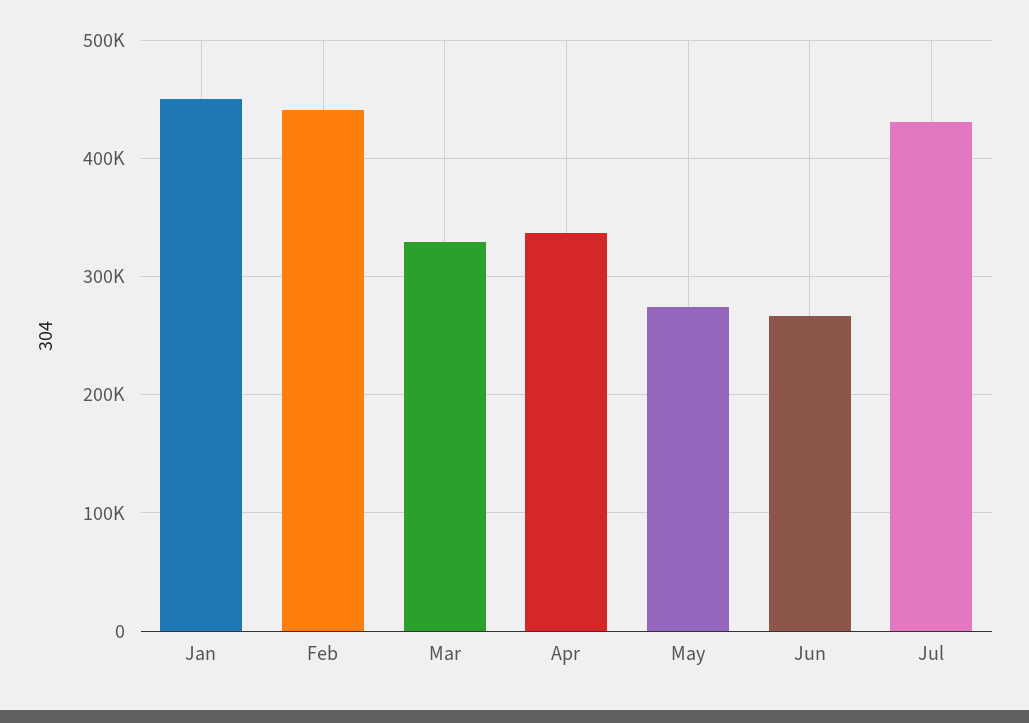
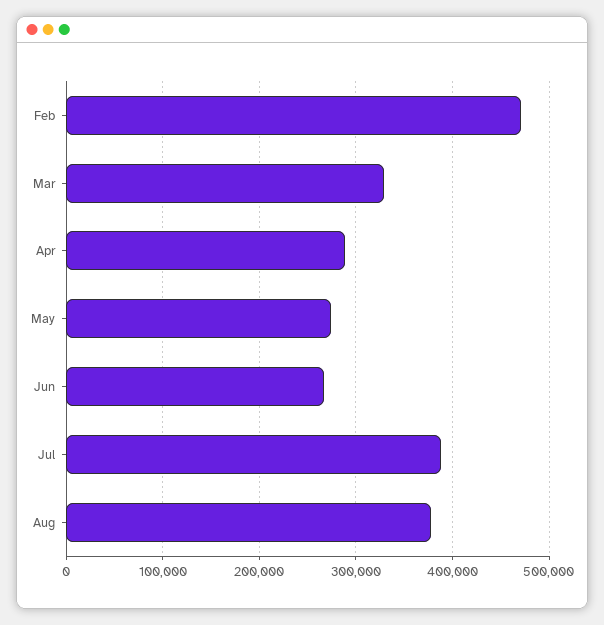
Jan: 450000 -> none
Feb: 440000 -> 470000
Apr: 340000 -> 290000
Jul: 430000 -> 390000
Aug: none -> 380000

